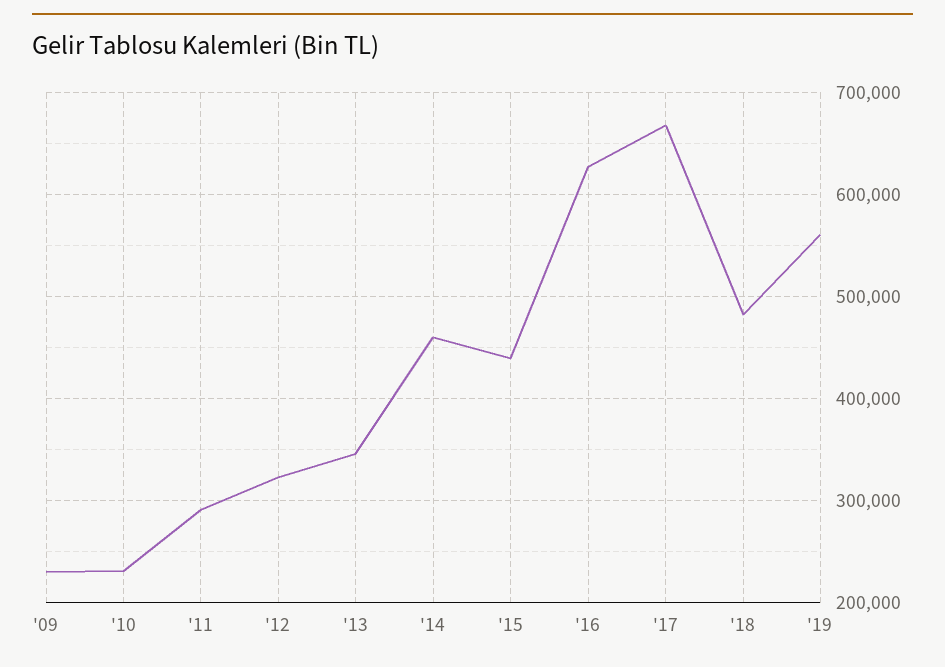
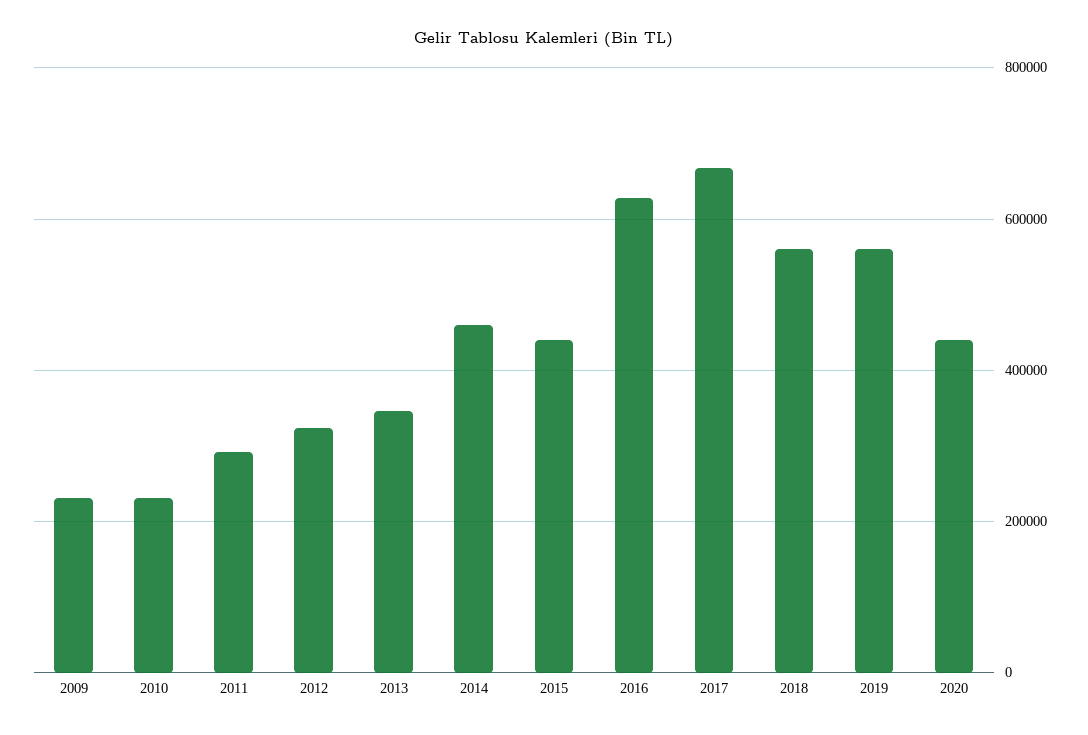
'18: 480000 -> 560000
2020: none -> 440000

